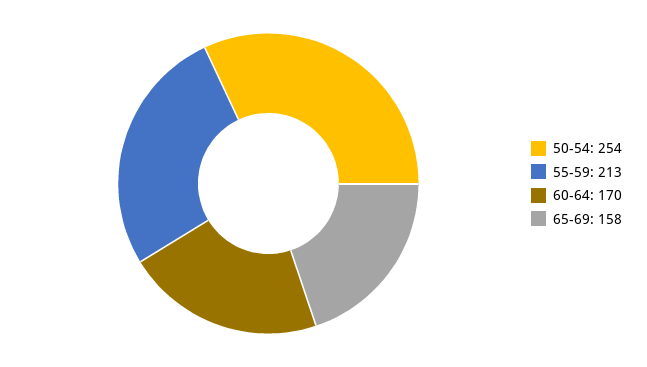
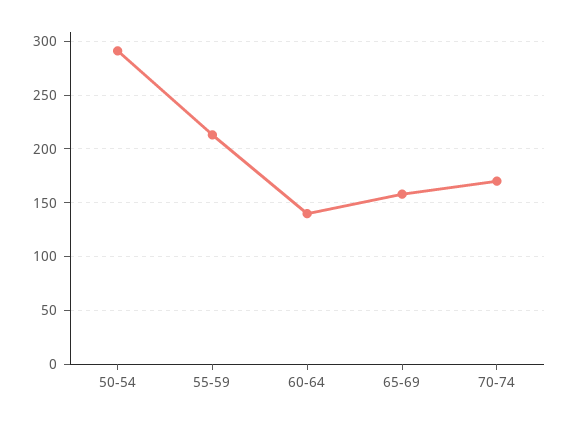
50-54: 254 -> 290
60-64: 170 -> 140
70-74: none -> 170

